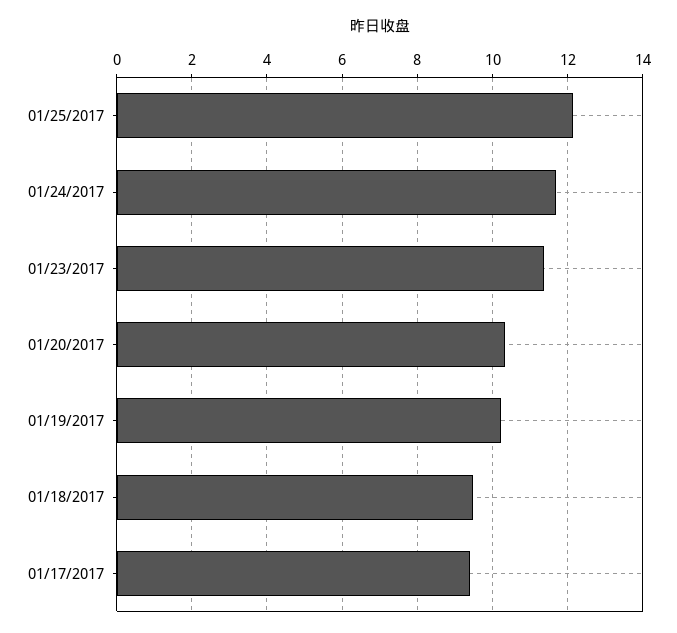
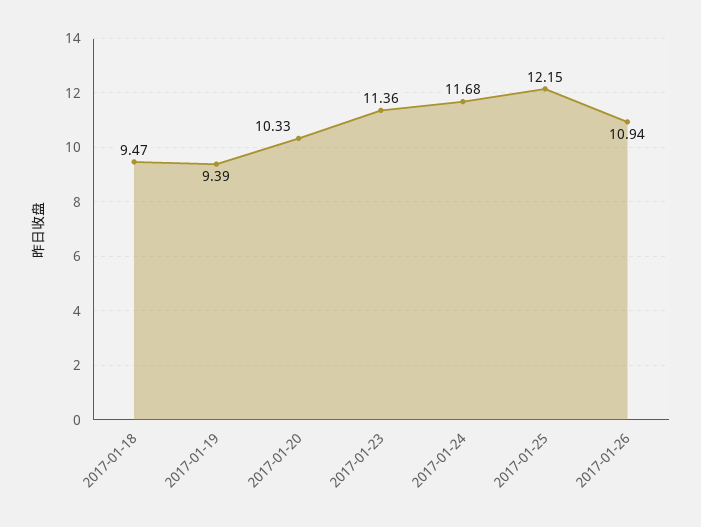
01/19/2017: 10.2 -> 9.39
01/17/2017: 9.4 -> none
2017-01-26: none -> 10.94

